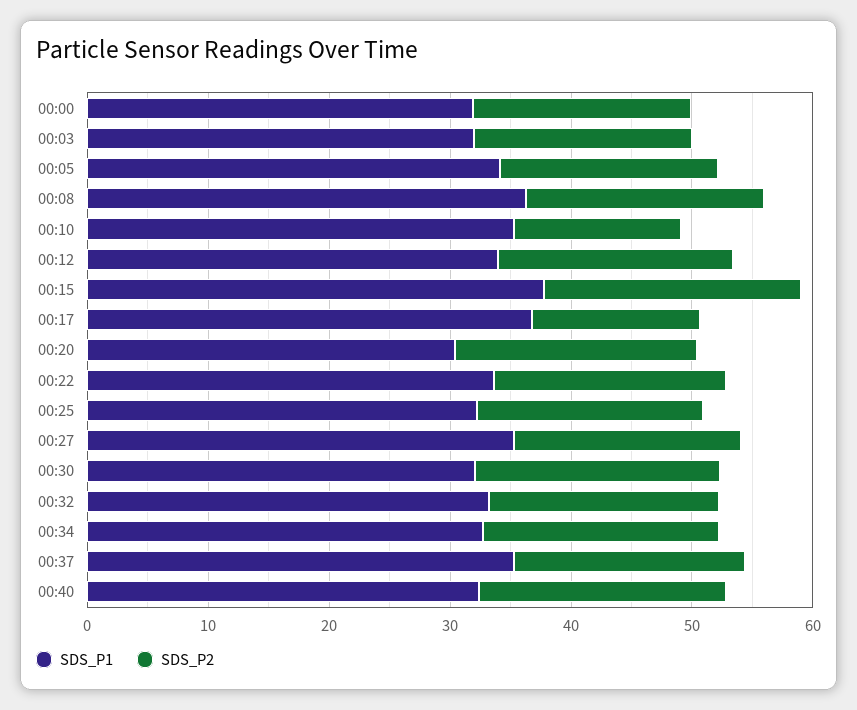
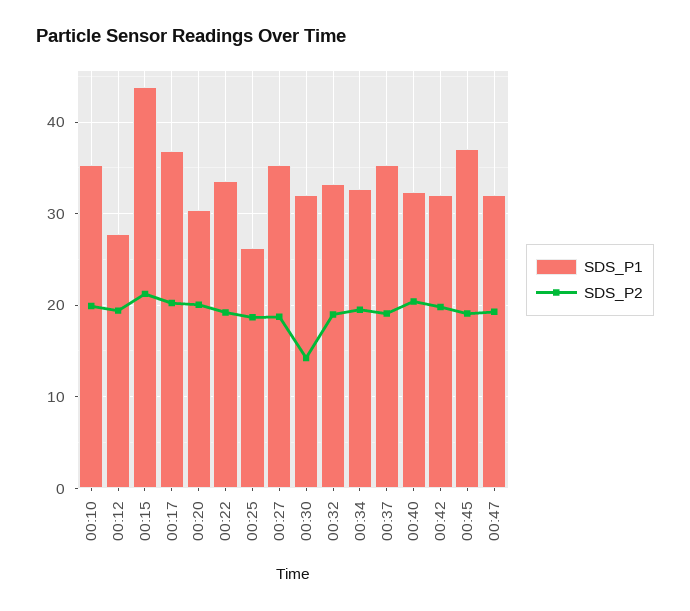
SDS_P1, 00:00: 32 -> none
SDS_P2, 00:00: 18 -> none
SDS_P1, 00:03: 32 -> none
SDS_P2, 00:03: 18 -> none
SDS_P1, 00:05: 34 -> none
SDS_P2, 00:05: 18 -> none
SDS_P1, 00:08: 36 -> none
SDS_P2, 00:08: 20 -> none
SDS_P2, 00:10: 14 -> 20
SDS_P1, 00:12: 34 -> 28
SDS_P1, 00:15: 38 -> 44
SDS_P2, 00:17: 14 -> 20
SDS_P1, 00:25: 32 -> 26
SDS_P2, 00:30: 20 -> 14
SDS_P1, 00:42: none -> 32
SDS_P2, 00:42: none -> 20
SDS_P1, 00:45: none -> 37
SDS_P2, 00:45: none -> 19
SDS_P1, 00:47: none -> 32
SDS_P2, 00:47: none -> 19

